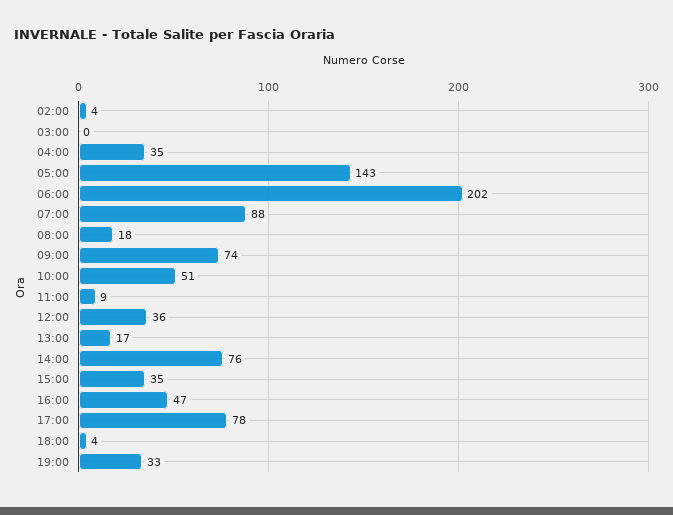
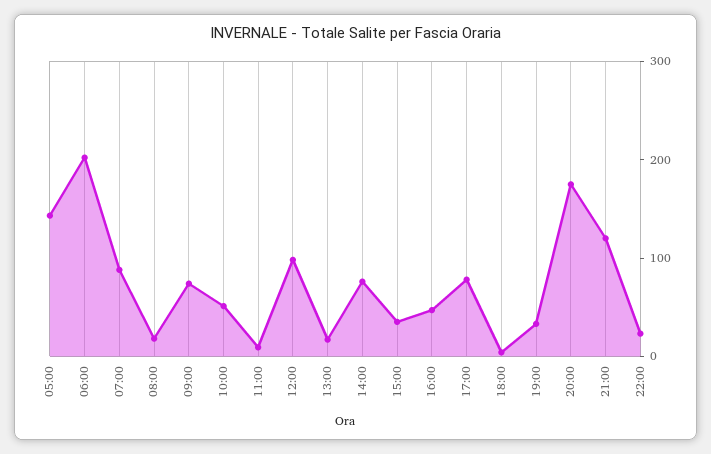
02:00: 4 -> none
03:00: 0 -> none
04:00: 35 -> none
12:00: 36 -> 100
20:00: none -> 180
21:00: none -> 120
22:00: none -> 20

